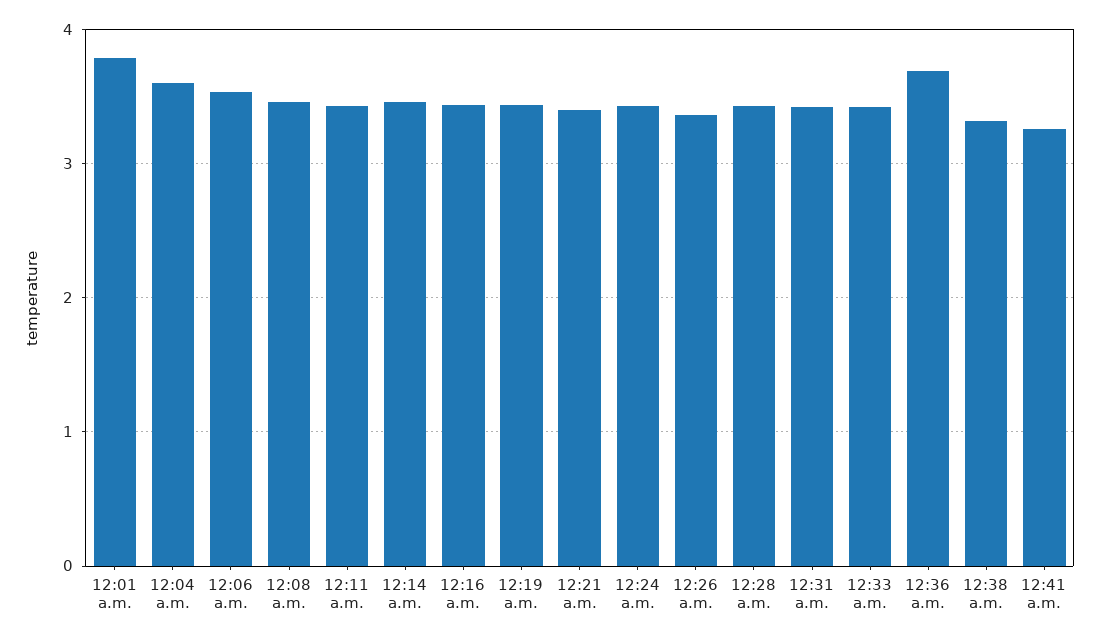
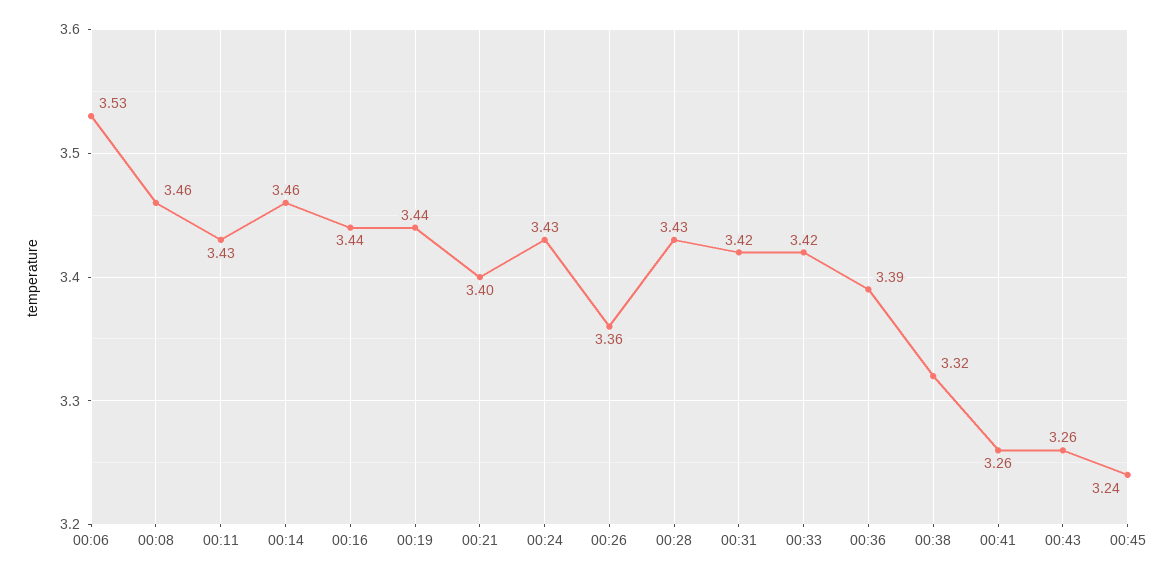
12:01 a.m.: 3.8 -> none
12:04 a.m.: 3.6 -> none
12:36 a.m.: 3.7 -> 3.39
00:43: none -> 3.26
00:45: none -> 3.24

